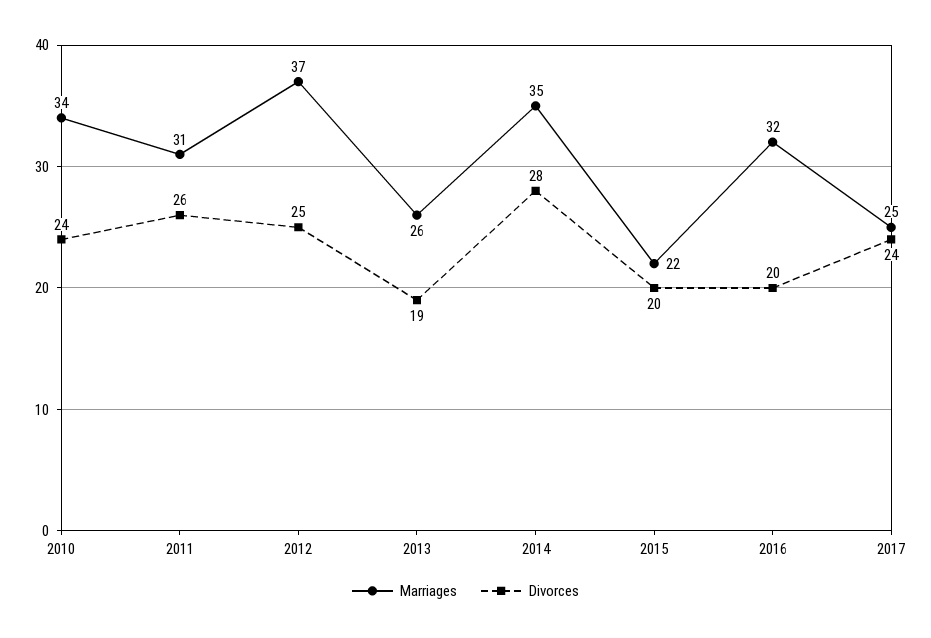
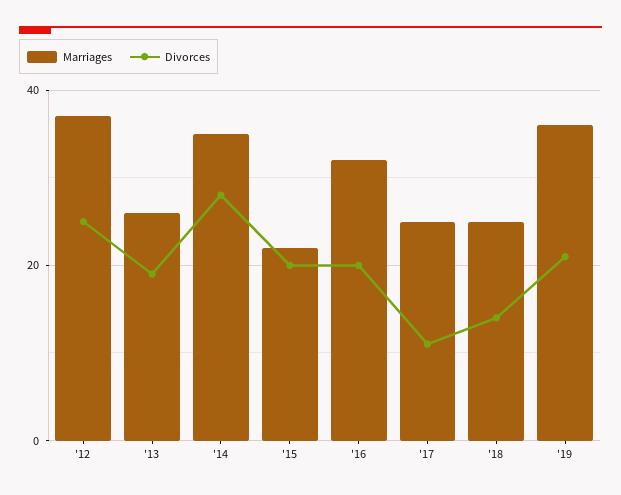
Marriages, 2010: 34 -> none
Divorces, 2010: 24 -> none
Marriages, 2011: 31 -> none
Divorces, 2011: 26 -> none
Divorces, 2017: 24 -> 10
Marriages, '18: none -> 25
Divorces, '18: none -> 15
Marriages, '19: none -> 35
Divorces, '19: none -> 20

